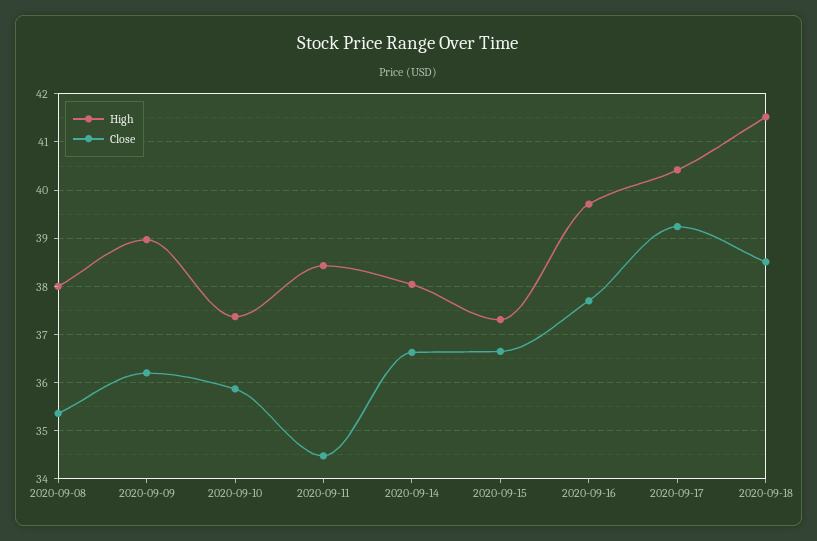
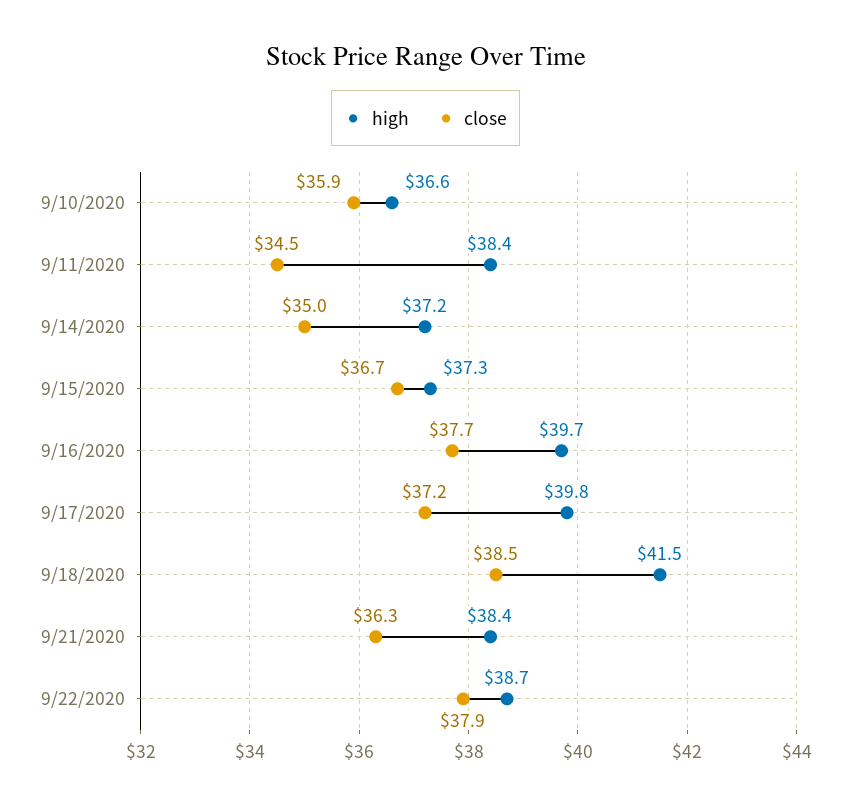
High, 2020-09-08: 38 -> none
Close, 2020-09-08: 35.4 -> none
High, 2020-09-09: 39 -> none
Close, 2020-09-09: 36.2 -> none
High, 2020-09-10: 37.4 -> 36.6
High, 2020-09-14: 38 -> 37.2
Close, 2020-09-14: 36.6 -> 35
High, 2020-09-17: 40.4 -> 39.8
Close, 2020-09-17: 39.2 -> 37.2
High, 9/21/2020: none -> 38.4
Close, 9/21/2020: none -> 36.3
High, 9/22/2020: none -> 38.7
Close, 9/22/2020: none -> 37.9

